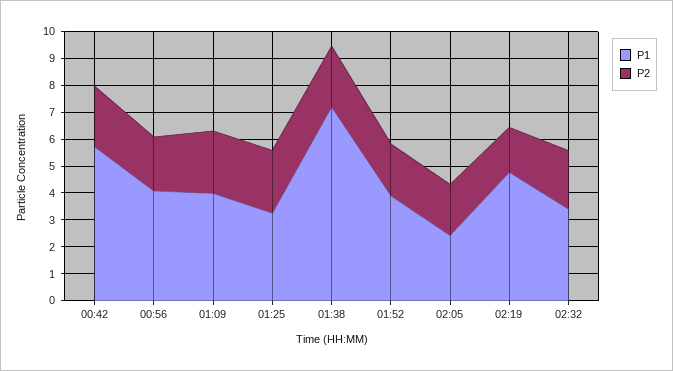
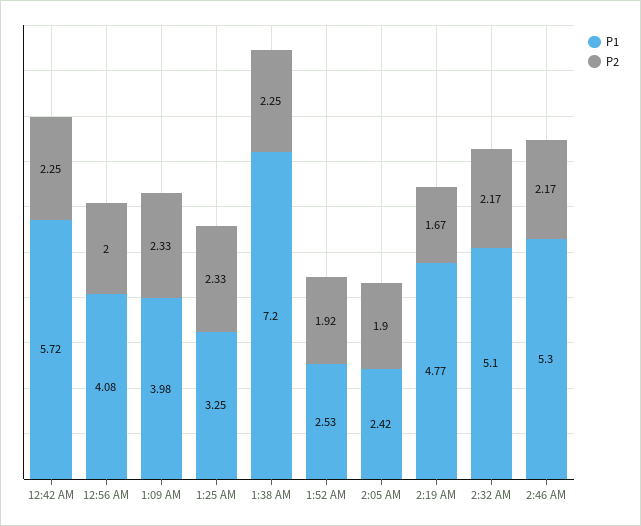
P1, 01:52: 4 -> 2.53
P1, 02:32: 3.5 -> 5.1
P1, 2:46 AM: none -> 5.3
P2, 2:46 AM: none -> 2.17

